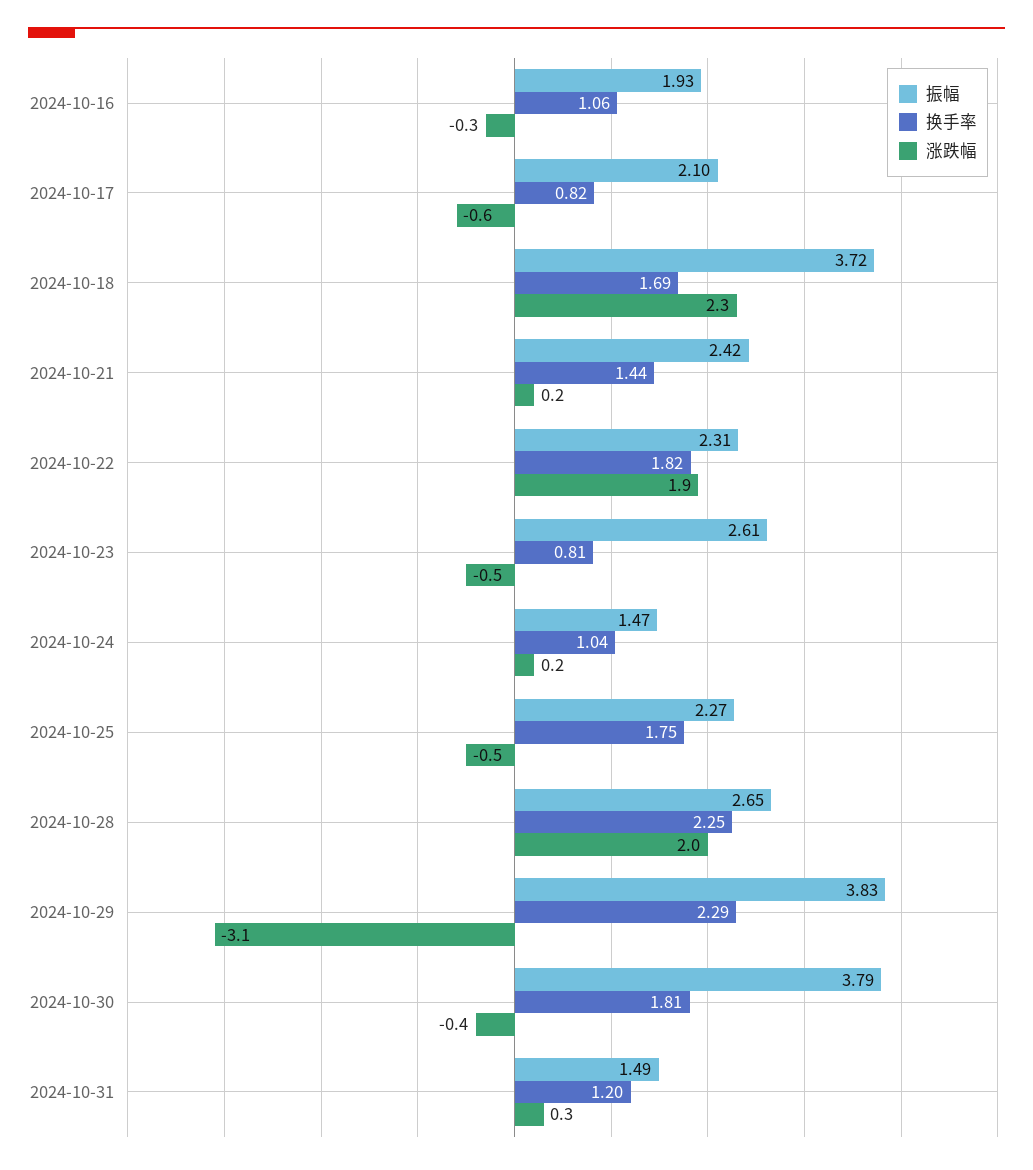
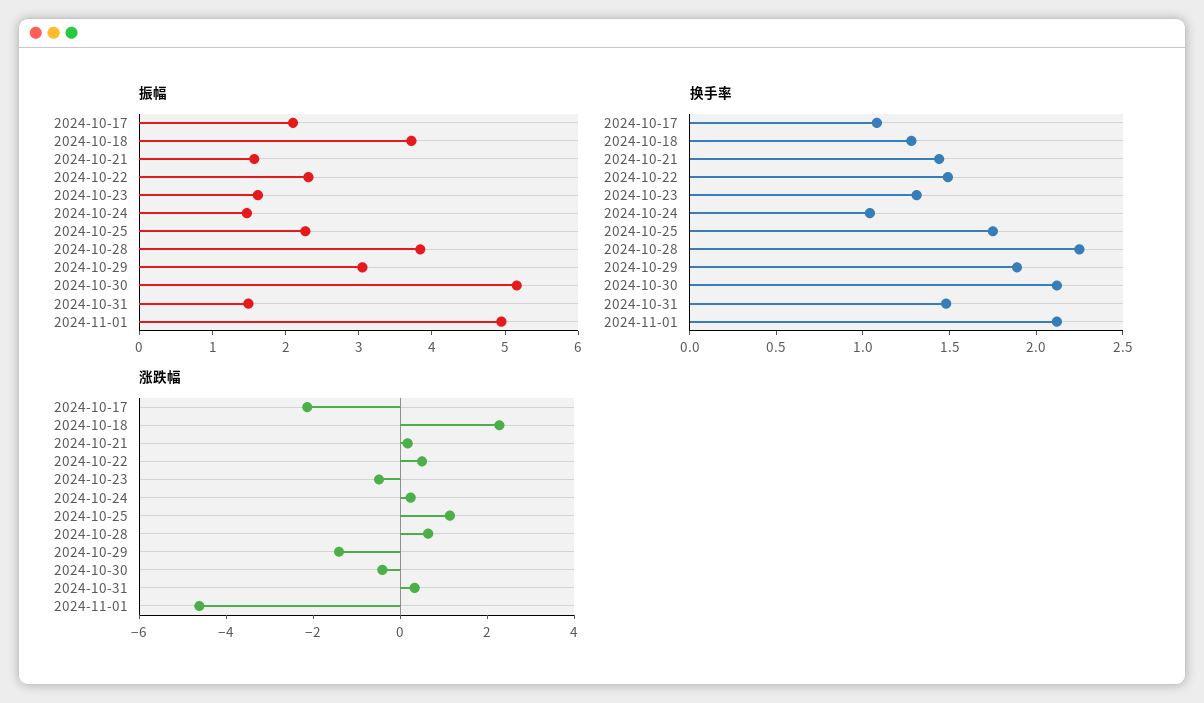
振幅, 2024-10-16: 1.93 -> none
换手率, 2024-10-16: 1.06 -> none
涨跌幅, 2024-10-16: -0.3 -> none
换手率, 2024-10-17: 0.82 -> 1.1
涨跌幅, 2024-10-17: -0.6 -> -2
换手率, 2024-10-18: 1.69 -> 1.3
振幅, 2024-10-21: 2.42 -> 1.6
换手率, 2024-10-22: 1.82 -> 1.5
涨跌幅, 2024-10-22: 1.9 -> 0.5
振幅, 2024-10-23: 2.61 -> 1.6
换手率, 2024-10-23: 0.81 -> 1.3
涨跌幅, 2024-10-25: -0.5 -> 1
振幅, 2024-10-28: 2.65 -> 3.8
涨跌幅, 2024-10-28: 2 -> 0.5
振幅, 2024-10-29: 3.83 -> 3
换手率, 2024-10-29: 2.29 -> 1.9
涨跌幅, 2024-10-29: -3.1 -> -1.5
振幅, 2024-10-30: 3.79 -> 5.2
换手率, 2024-10-30: 1.81 -> 2.1
换手率, 2024-10-31: 1.2 -> 1.5
振幅, 2024-11-01: none -> 5
换手率, 2024-11-01: none -> 2.1
涨跌幅, 2024-11-01: none -> -4.5

